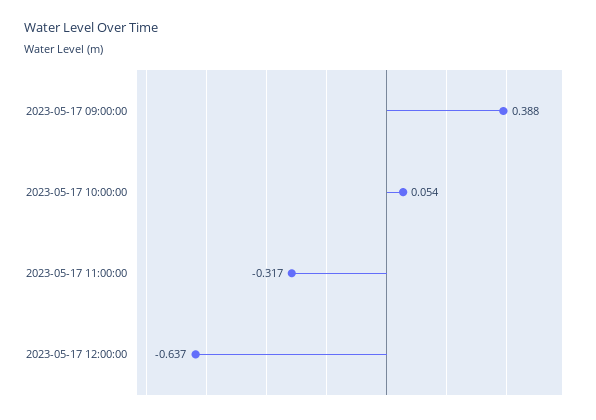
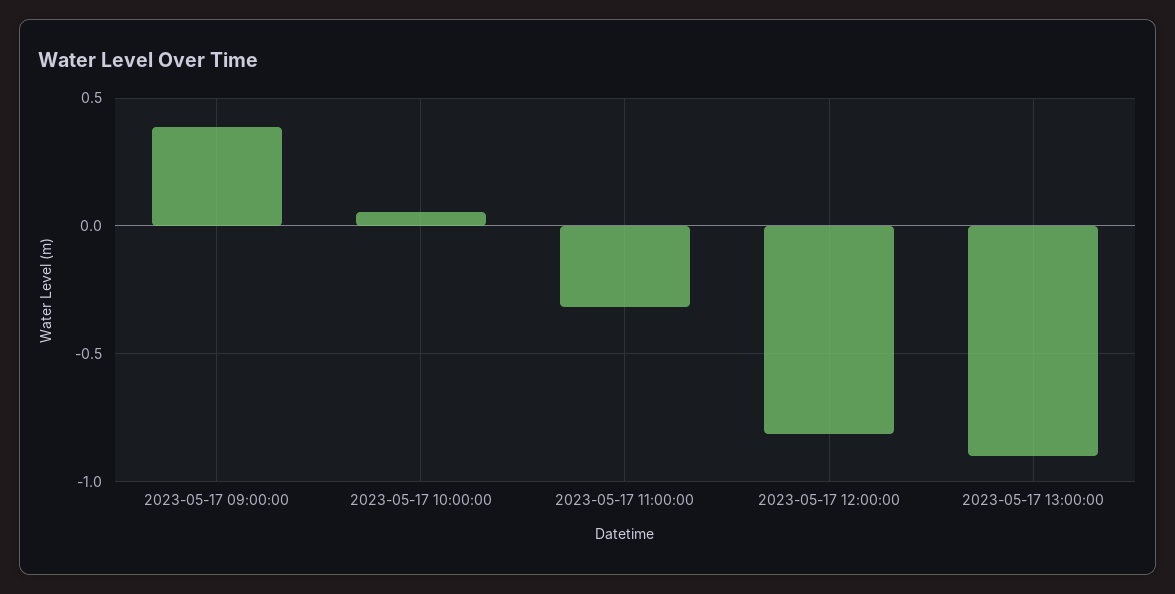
2023-05-17 12:00:00: -0.637 -> -0.8
2023-05-17 13:00:00: none -> -0.9

